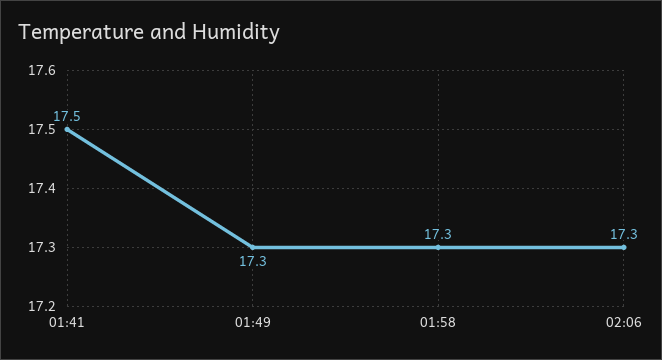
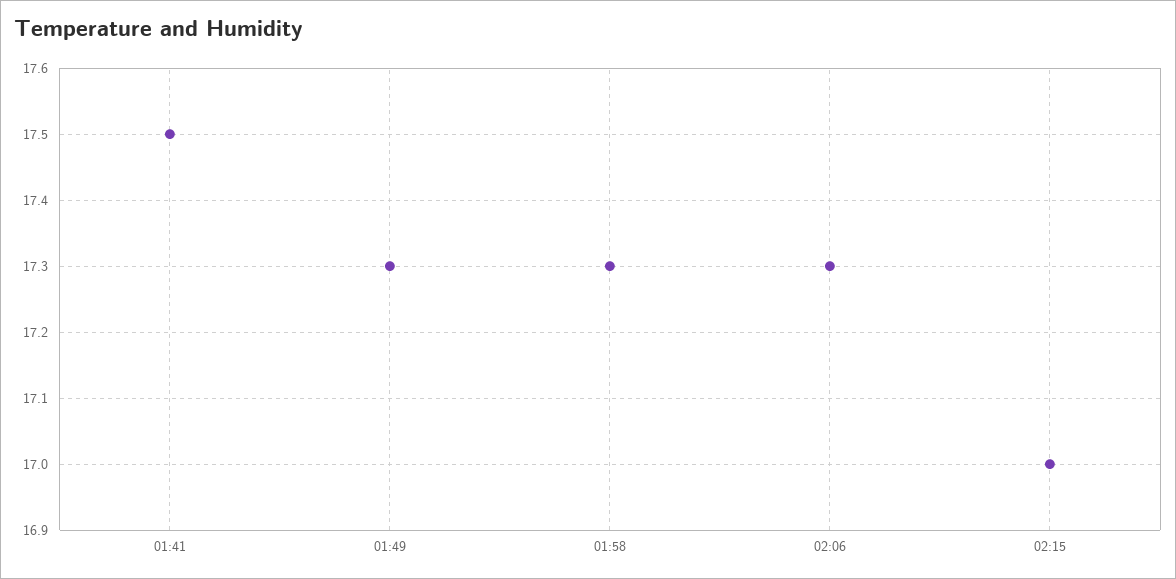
02:15: none -> 17

